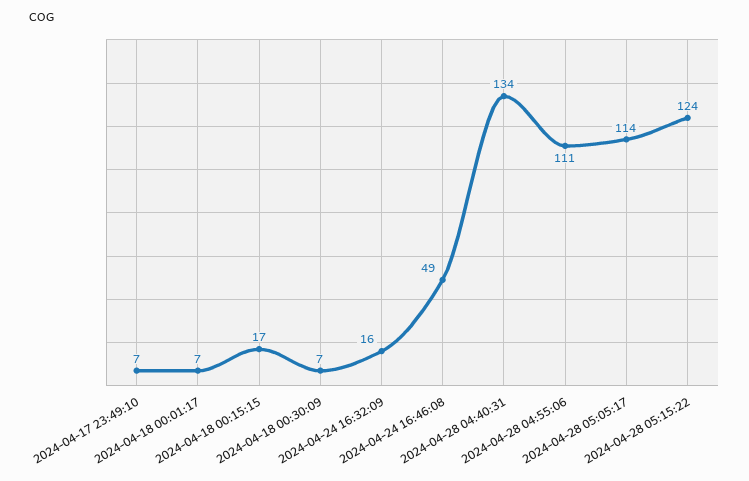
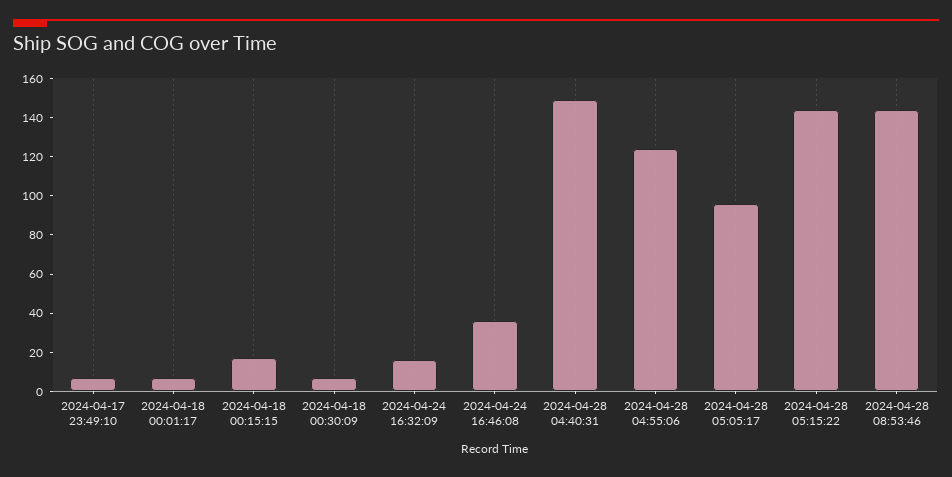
2024-04-24 16:46:08: 49 -> 35
2024-04-28 04:40:31: 134 -> 150
2024-04-28 04:55:06: 111 -> 125
2024-04-28 05:05:17: 114 -> 95
2024-04-28 05:15:22: 124 -> 145
2024-04-28 08:53:46: none -> 145

